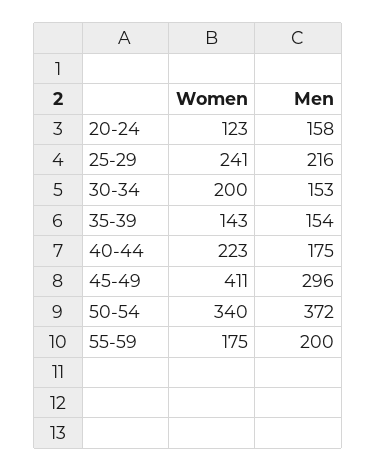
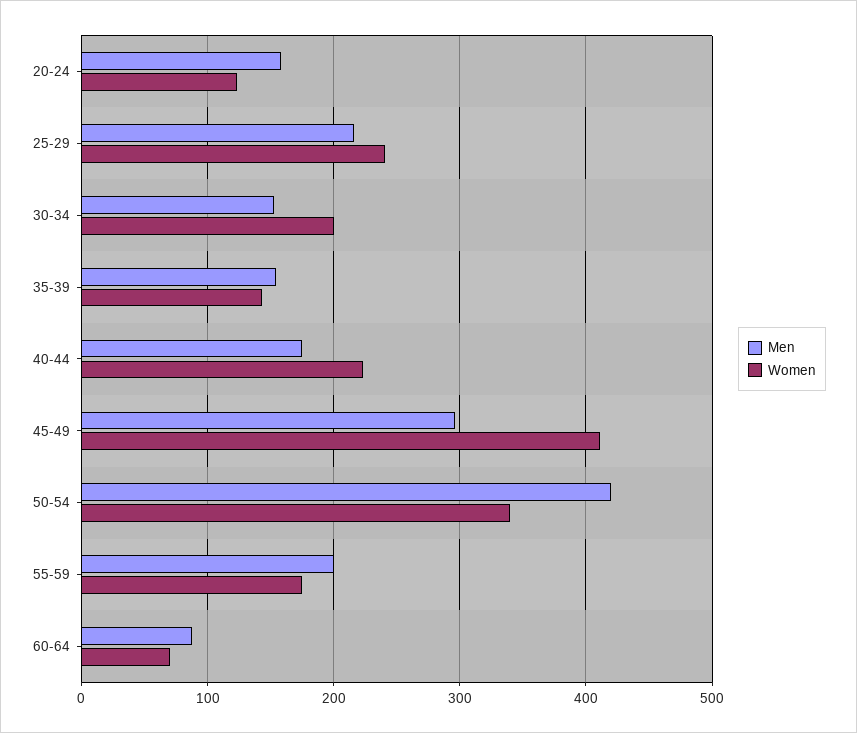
Men, 50-54: 372 -> 420
Men, 60-64: none -> 90
Women, 60-64: none -> 70

